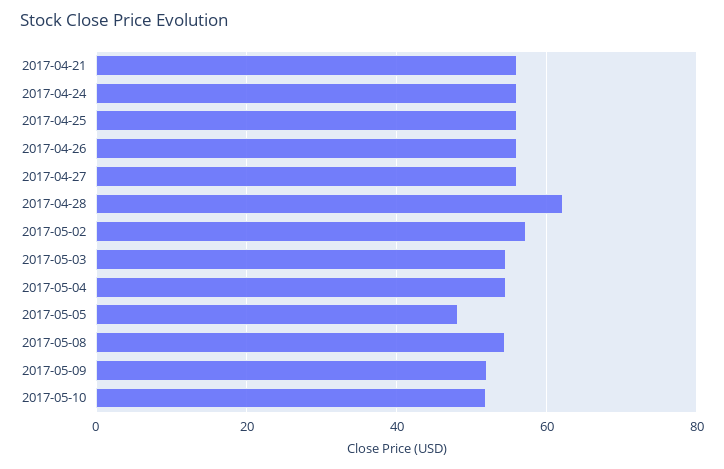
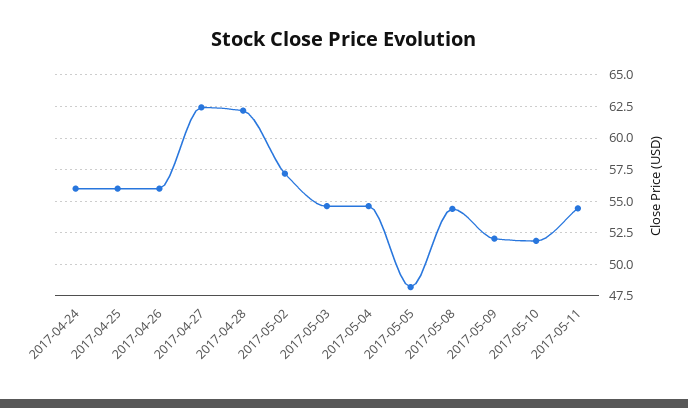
2017-04-21: 56 -> none
2017-04-27: 56 -> 62.5
2017-05-11: none -> 54.5

